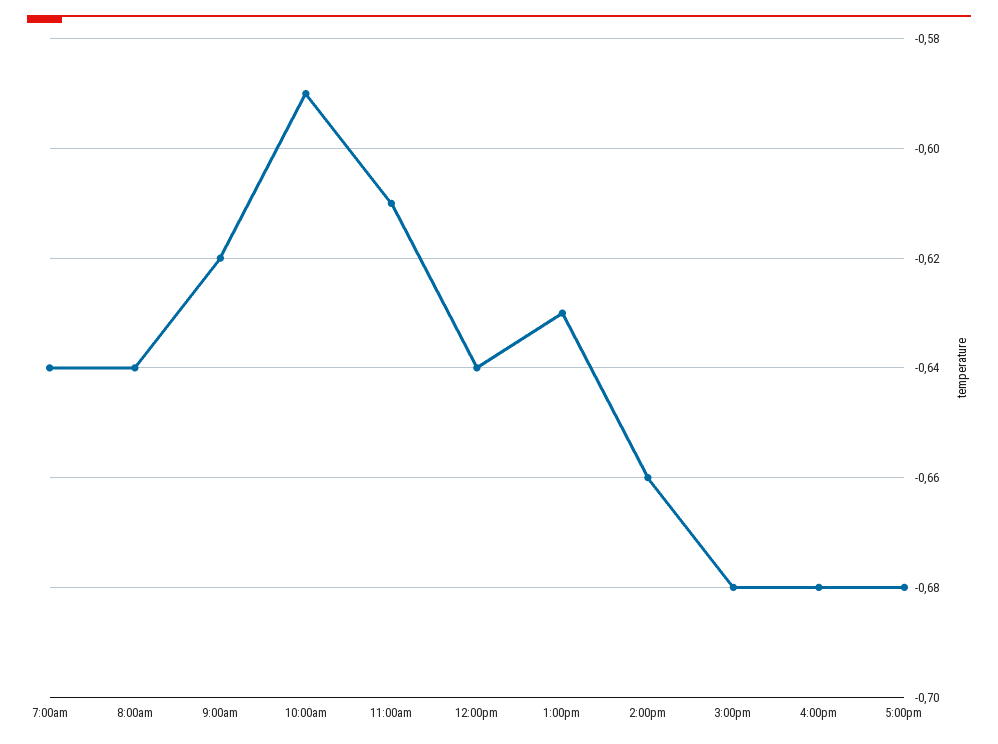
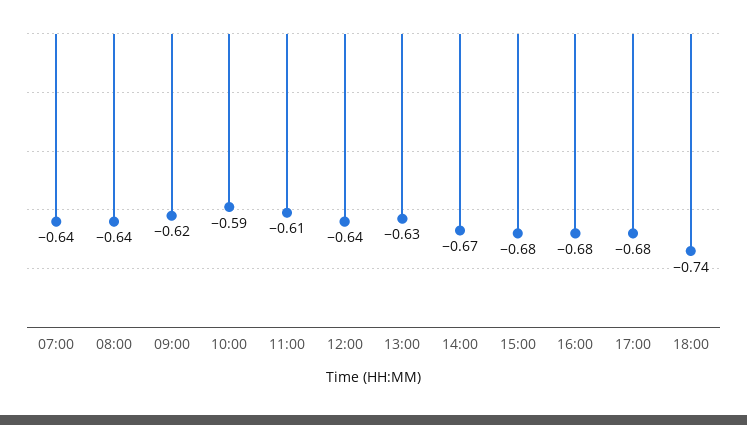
2:00pm: -0.66 -> -0.67
18:00: none -> -0.74

